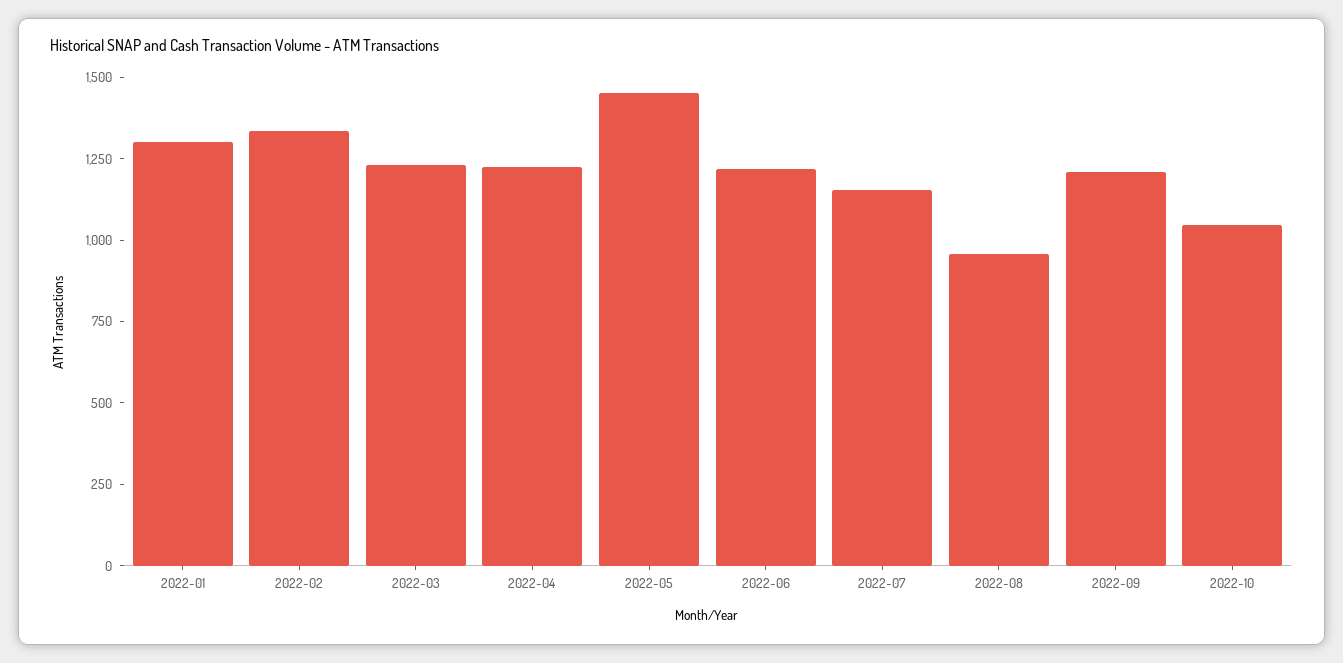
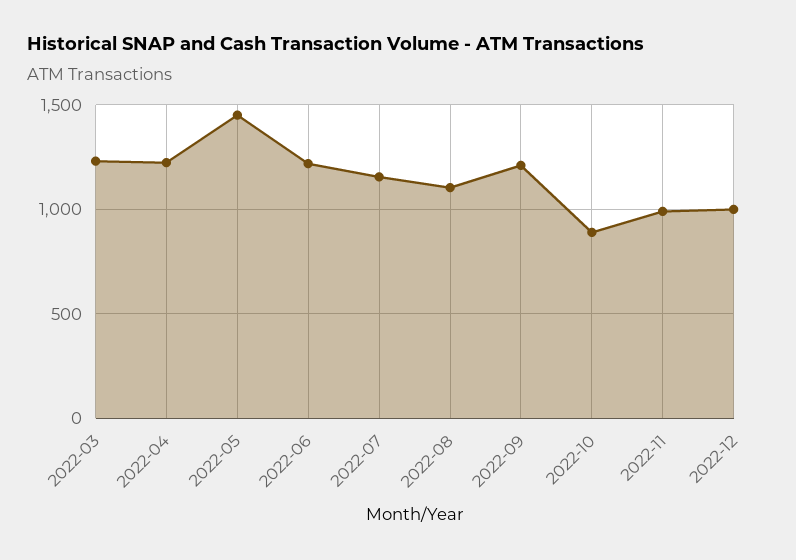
2022-01: 1300 -> none
2022-02: 1350 -> none
2022-08: 950 -> 1100
2022-10: 1050 -> 900
2022-11: none -> 1000
2022-12: none -> 1000

